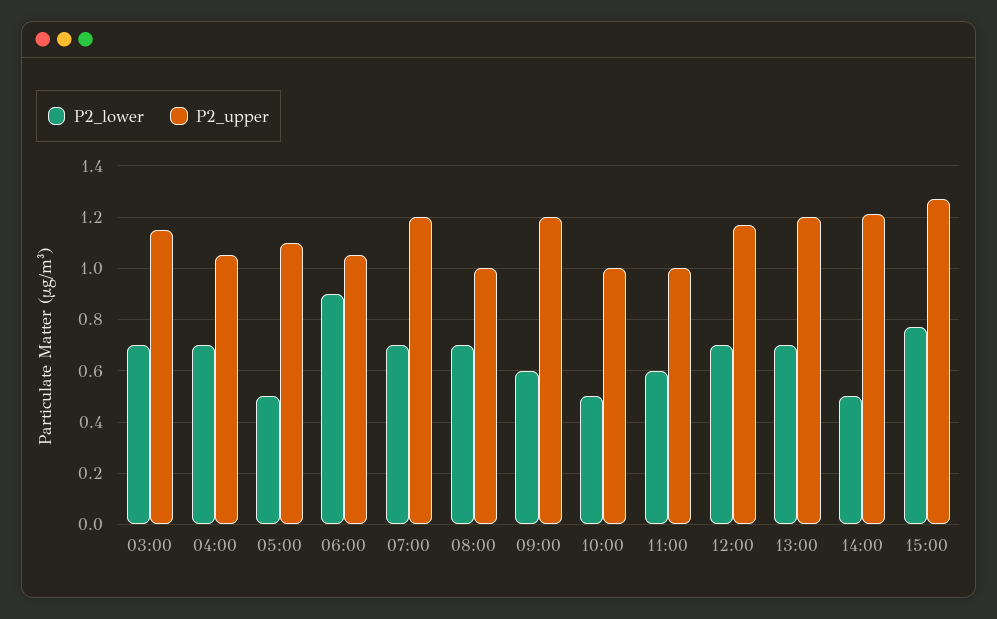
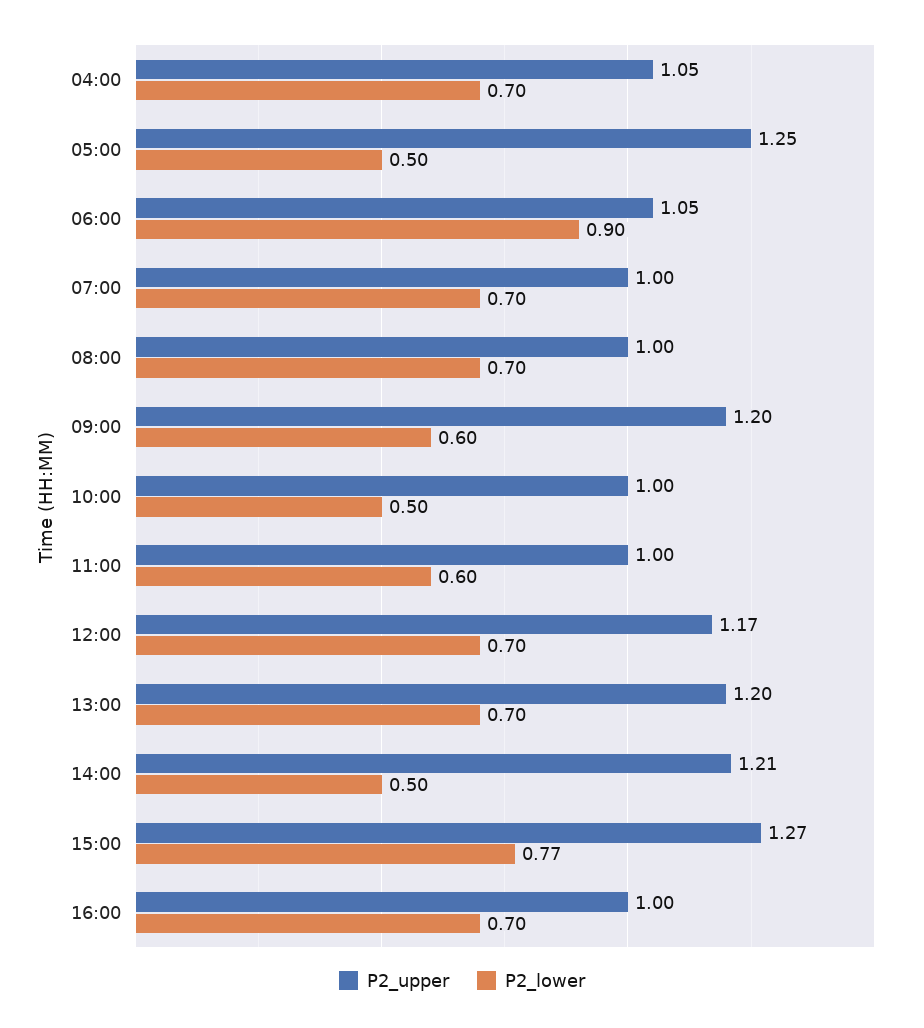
P2_lower, 03:00: 0.7 -> none
P2_upper, 03:00: 1.15 -> none
P2_upper, 05:00: 1.1 -> 1.25
P2_upper, 07:00: 1.2 -> 1
P2_upper, 16:00: none -> 1
P2_lower, 16:00: none -> 0.7

